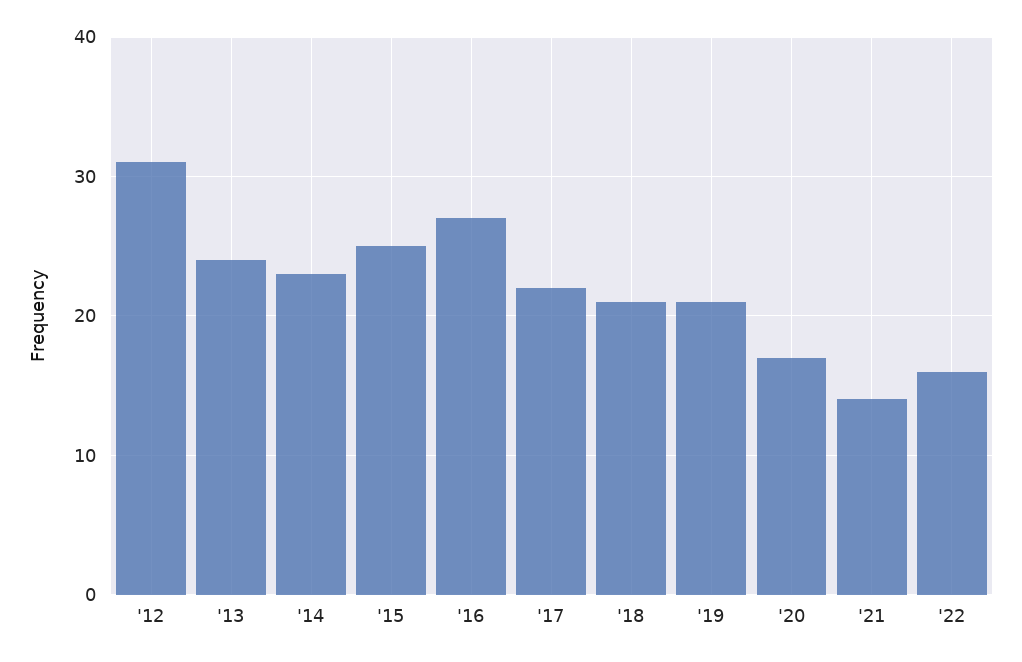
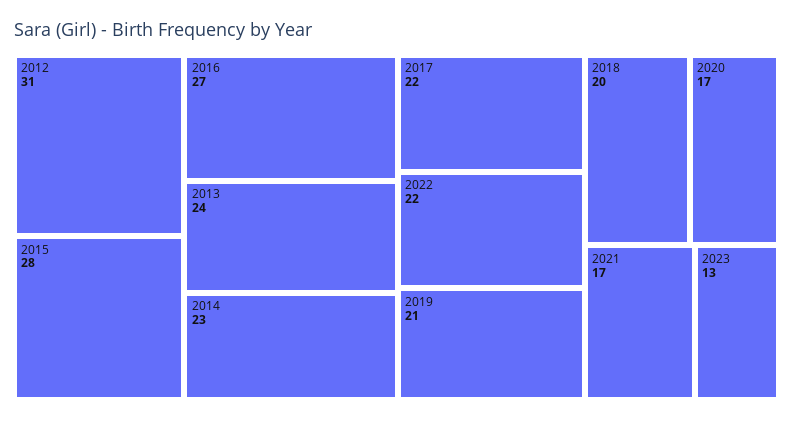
'15: 25 -> 28
'18: 21 -> 20
'21: 14 -> 17
'22: 16 -> 22
2023: none -> 13

